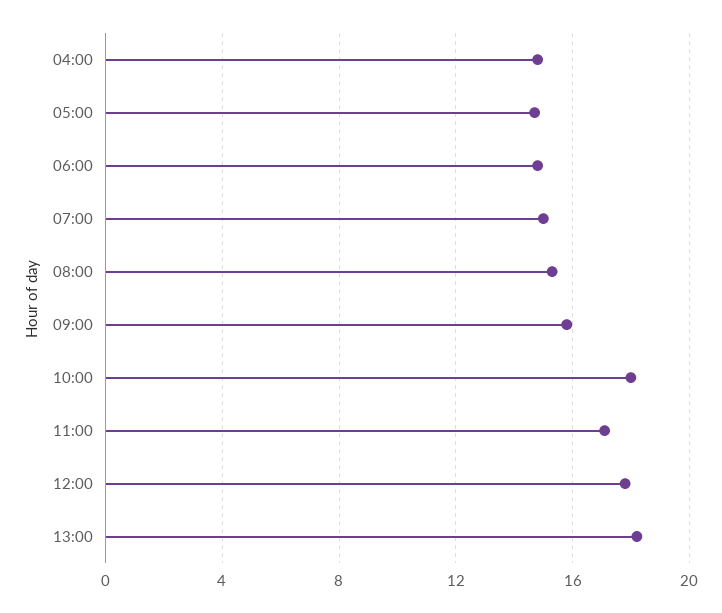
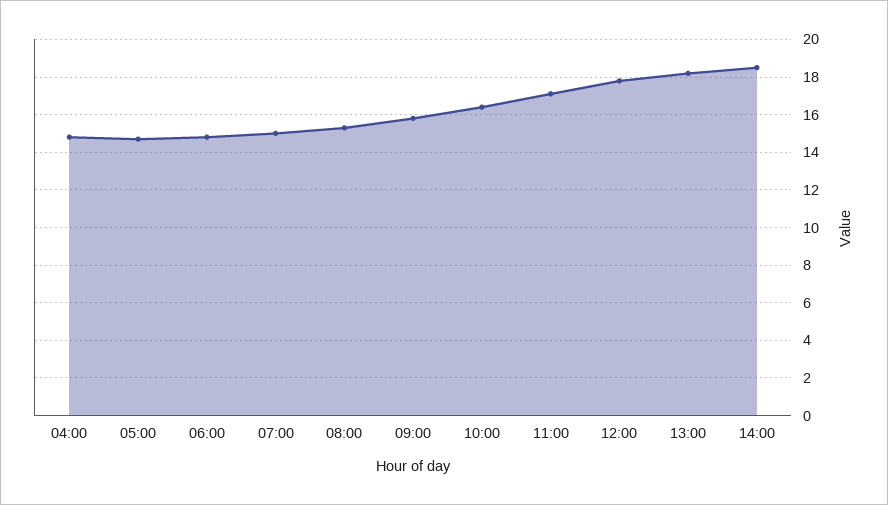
10:00: 18 -> 16.5
14:00: none -> 18.5

